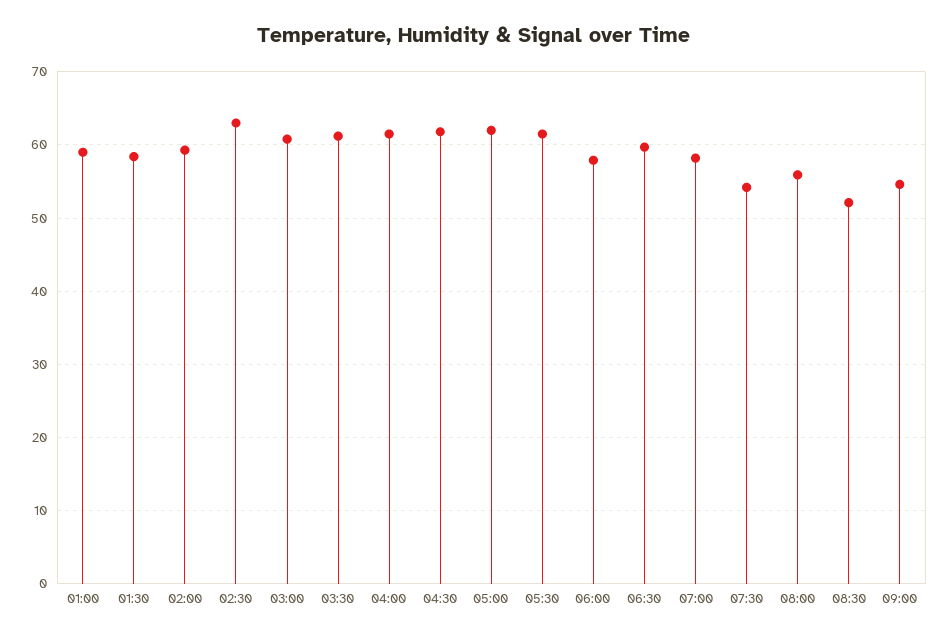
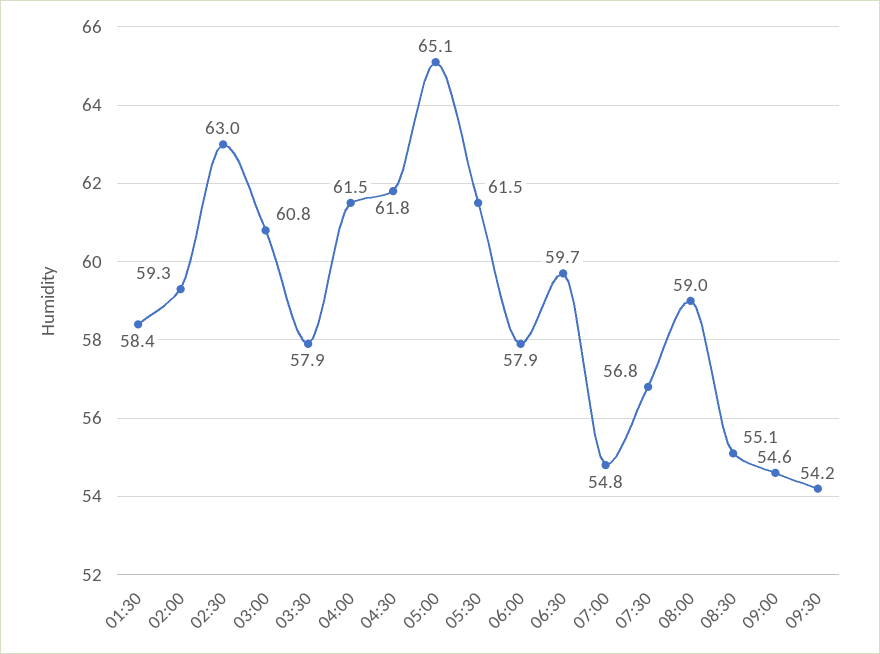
01:00: 59 -> none
03:30: 61 -> 57.9
05:00: 62 -> 65.1
07:00: 58 -> 54.8
07:30: 54 -> 56.8
08:00: 56 -> 59
08:30: 52 -> 55.1
09:30: none -> 54.2

